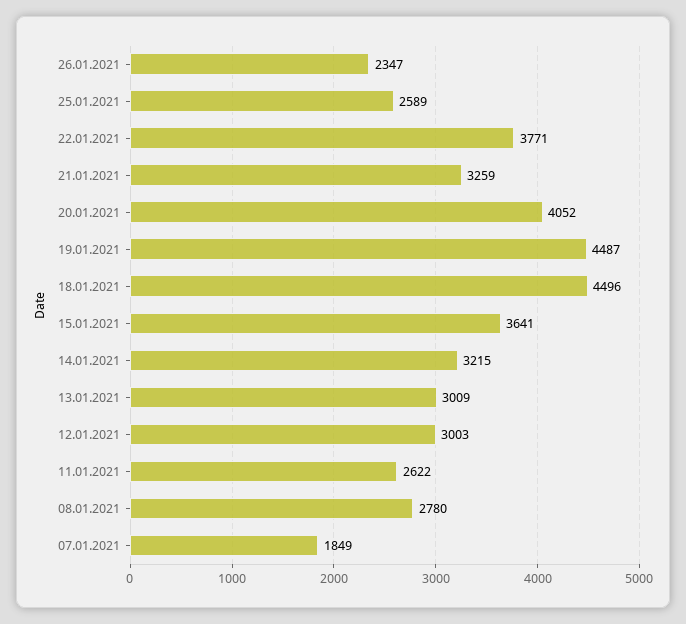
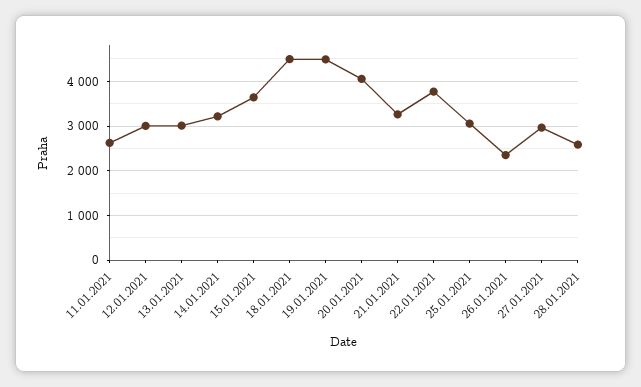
25.01.2021: 2589 -> 3000
08.01.2021: 2780 -> none
07.01.2021: 1849 -> none
27.01.2021: none -> 3000
28.01.2021: none -> 2600

